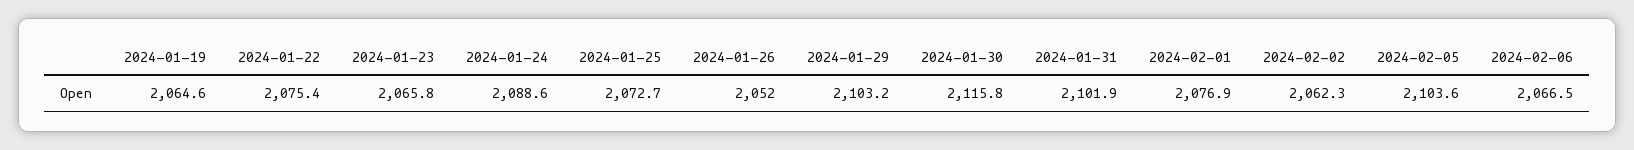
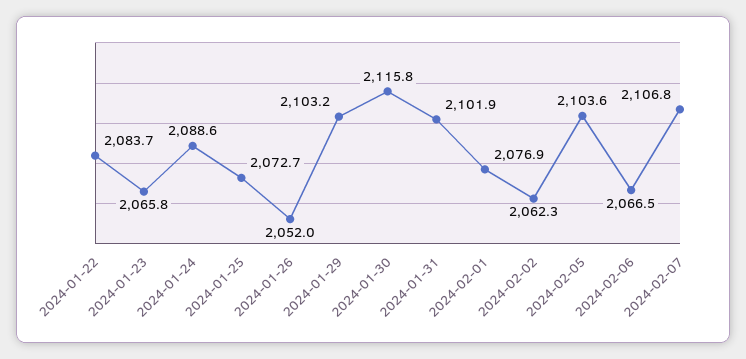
2024-01-19: 2064.6 -> none
2024-01-22: 2075.4 -> 2083.7
2024-02-07: none -> 2106.8

